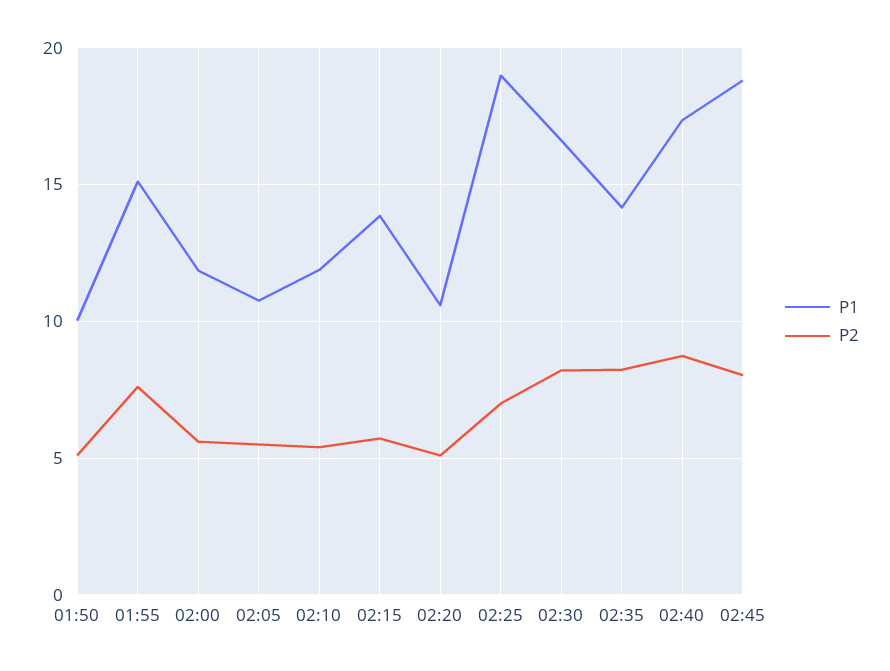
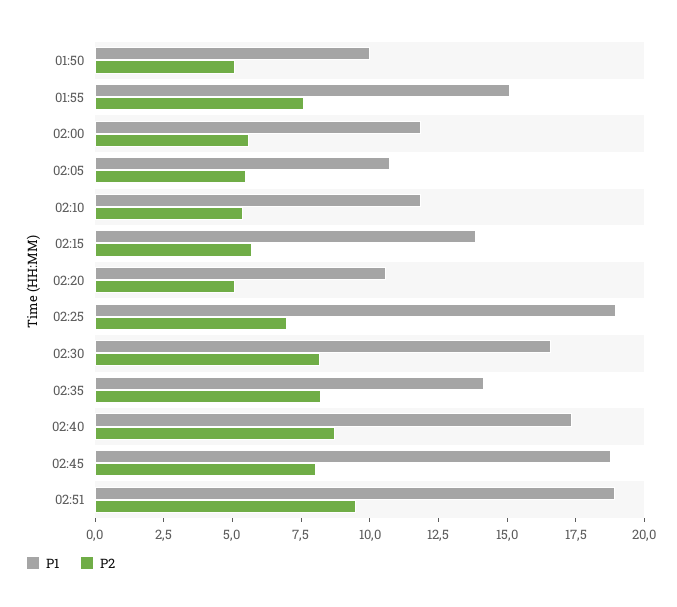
P1, 02:51: none -> 19
P2, 02:51: none -> 9.5

